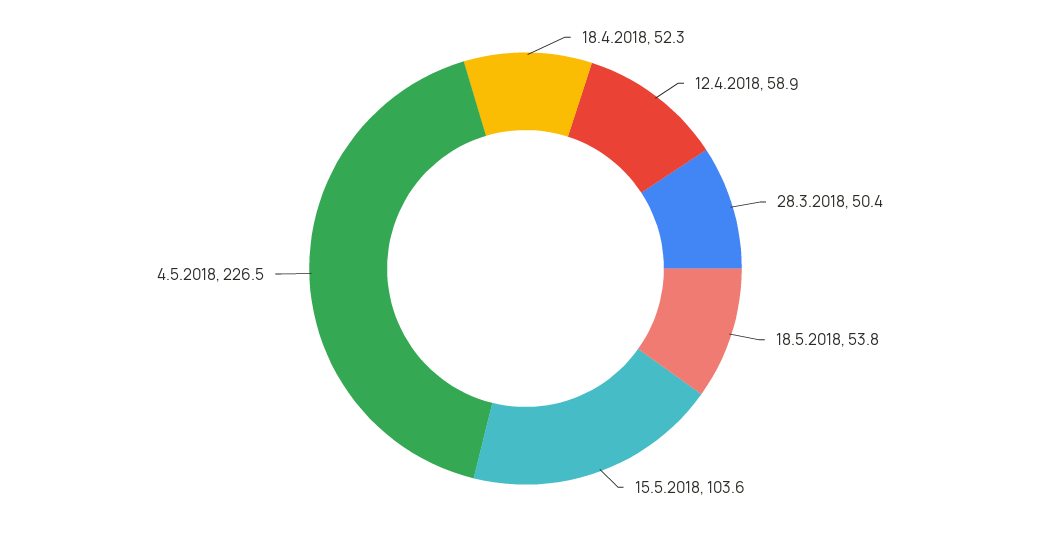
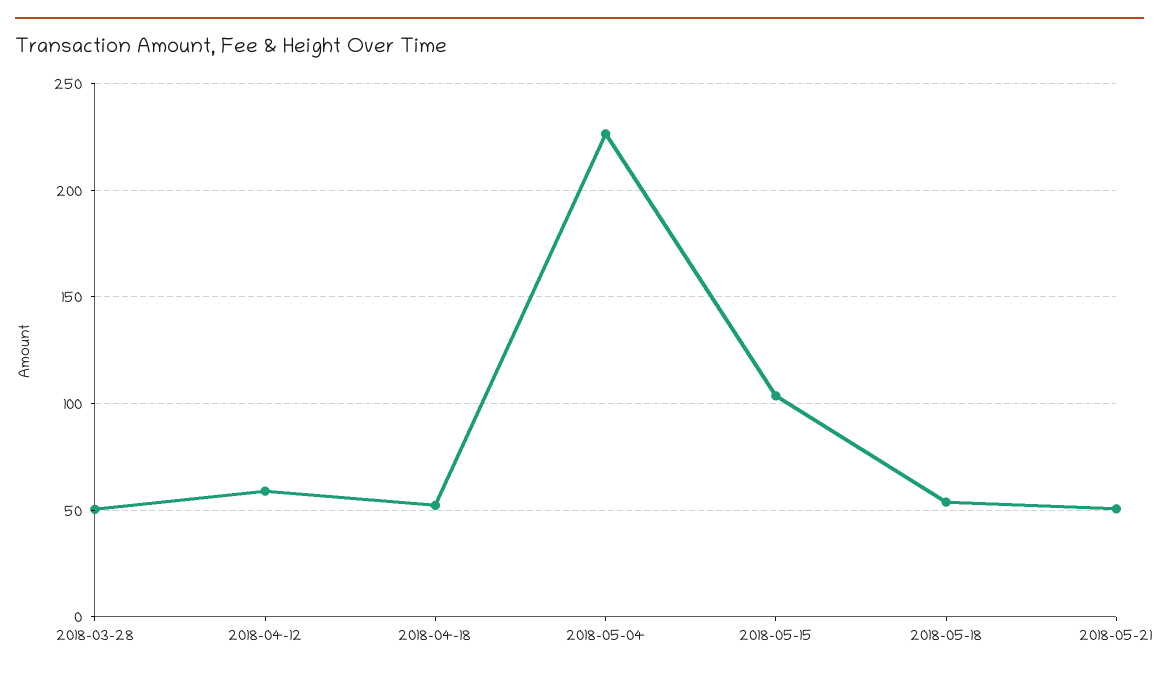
2018-05-21: none -> 50

